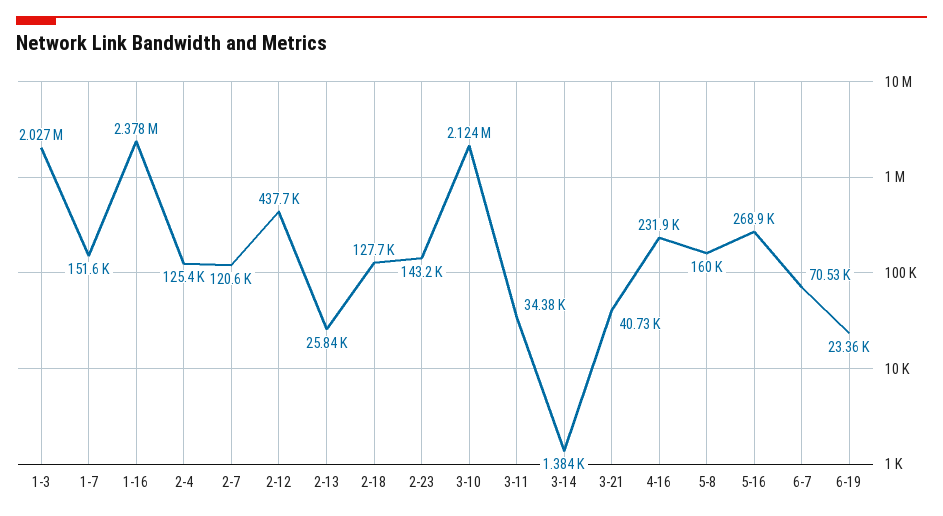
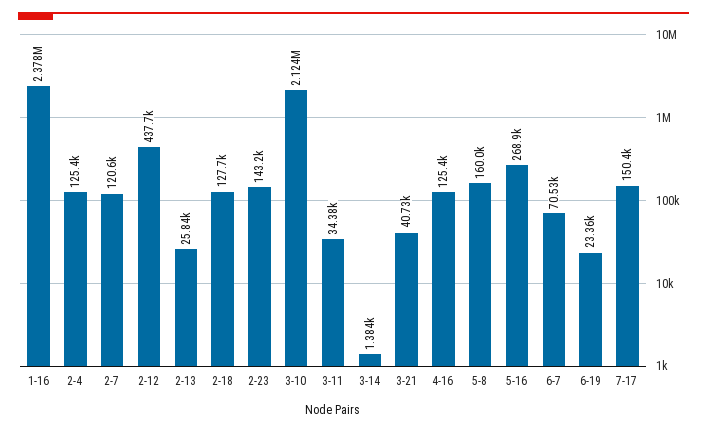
1-3: 2027000 -> none
1-7: 151600 -> none
4-16: 231900 -> 125400
7-17: none -> 150400

